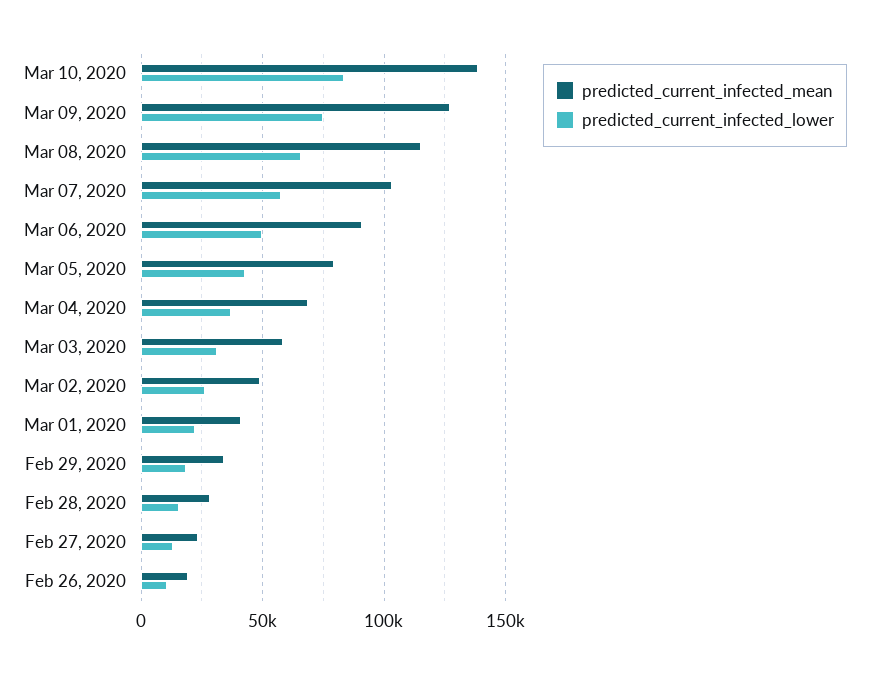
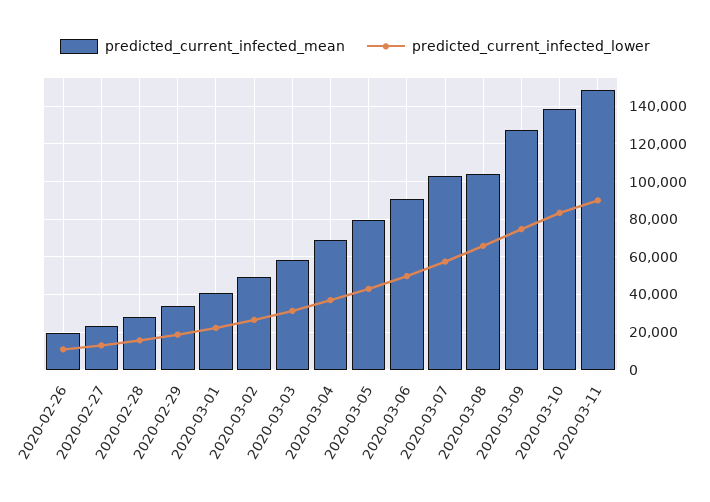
predicted_current_infected_mean, Mar 08, 2020: 115000 -> 105000
predicted_current_infected_mean, 2020-03-11: none -> 150000
predicted_current_infected_lower, 2020-03-11: none -> 90000

